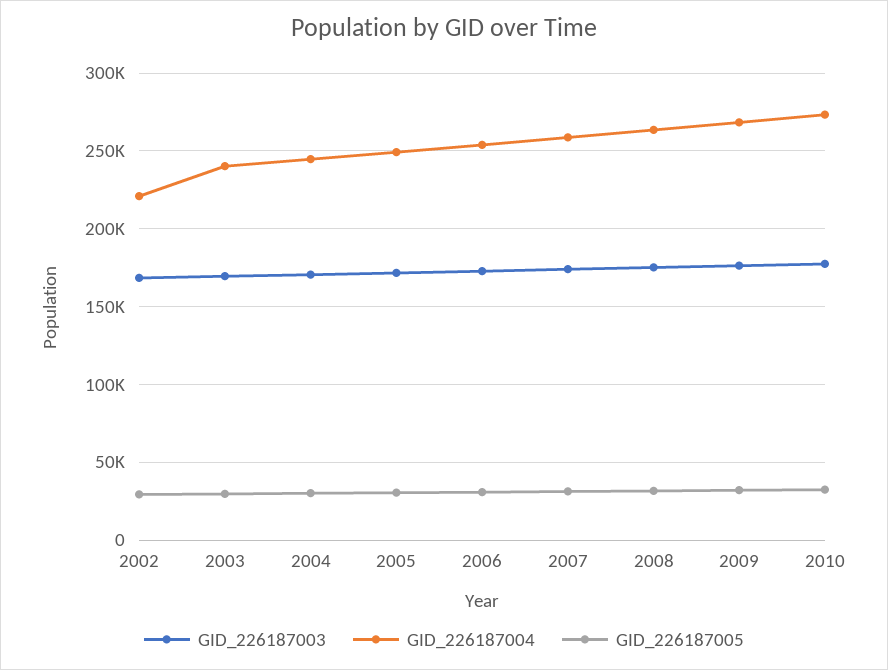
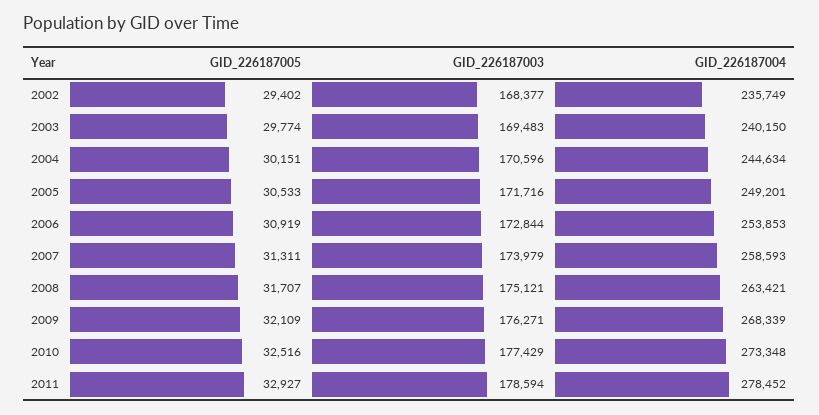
GID_226187004, 2002: 220000 -> 235749
GID_226187005, 2011: none -> 32927
GID_226187003, 2011: none -> 178594
GID_226187004, 2011: none -> 278452

